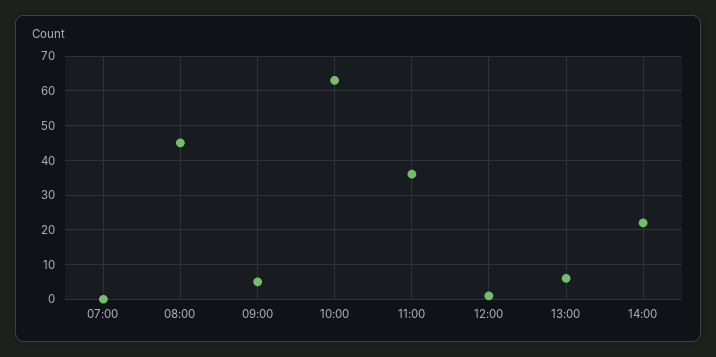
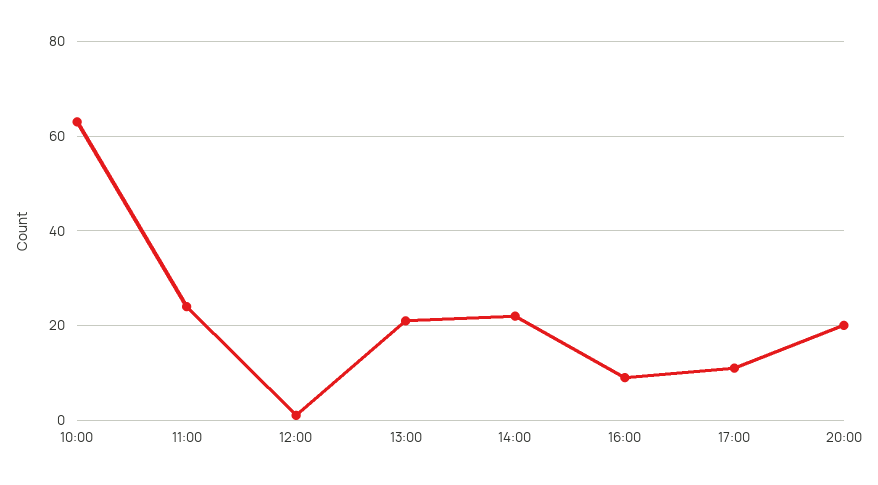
07:00: 0 -> none
08:00: 45 -> none
09:00: 5 -> none
11:00: 35 -> 25
13:00: 5 -> 20
16:00: none -> 10
17:00: none -> 10
20:00: none -> 20

